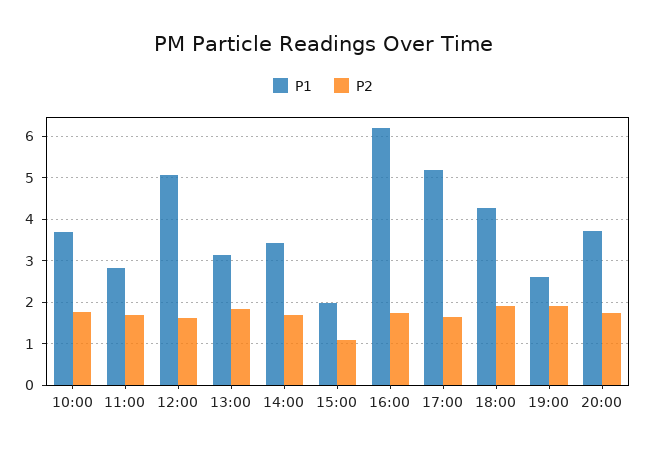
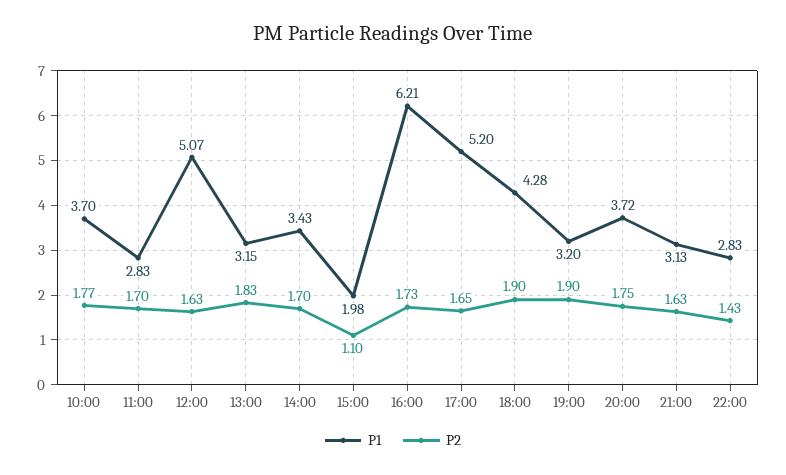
P1, 19:00: 2.6 -> 3.2
P1, 21:00: none -> 3.13
P2, 21:00: none -> 1.63
P1, 22:00: none -> 2.83
P2, 22:00: none -> 1.43

